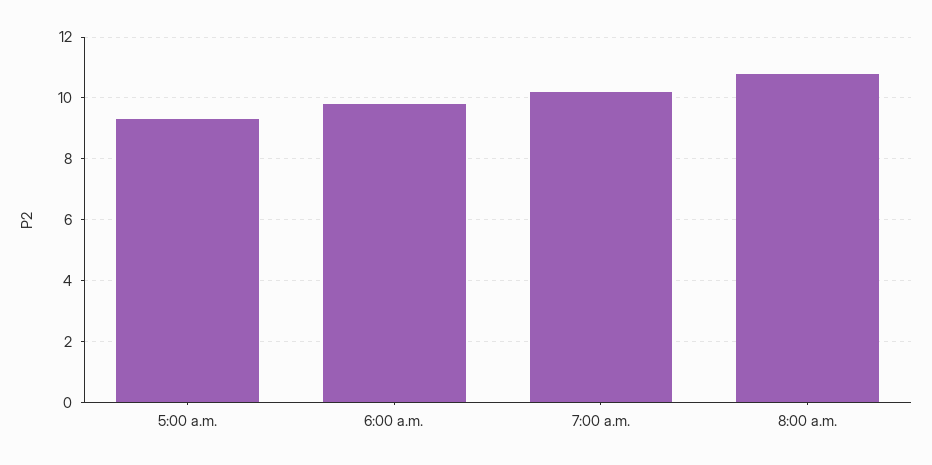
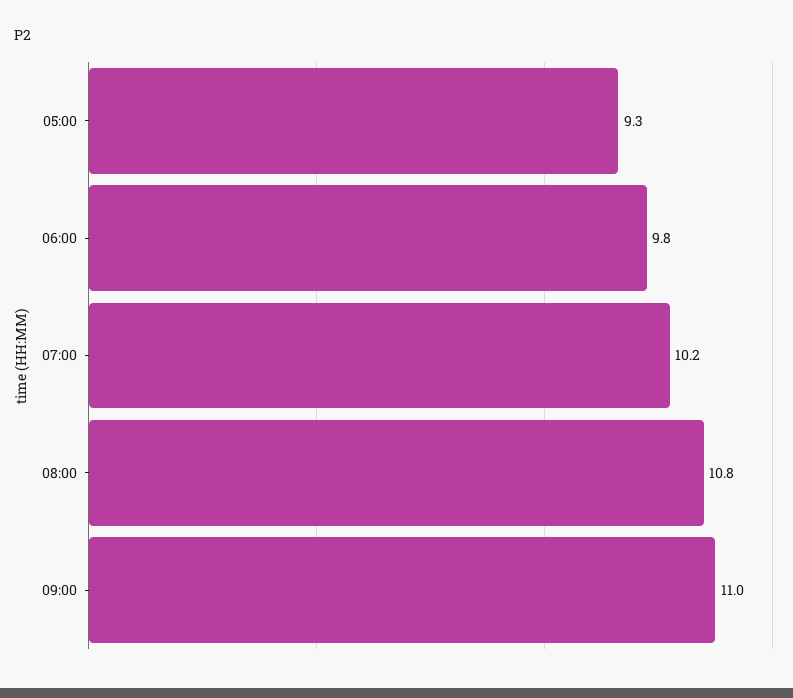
09:00: none -> 11

